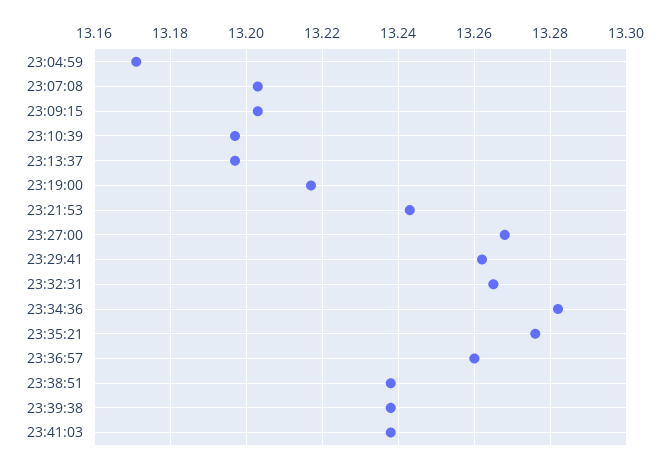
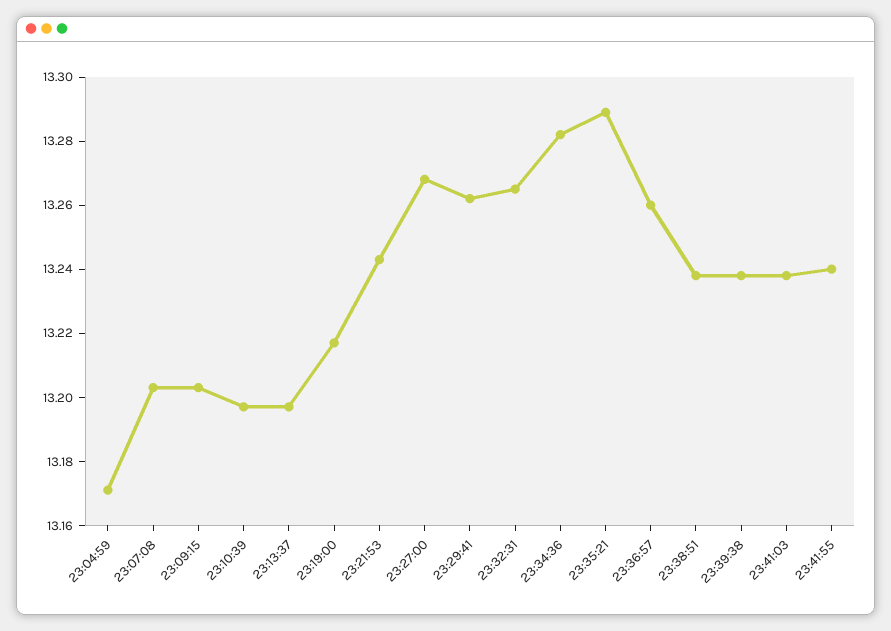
23:35:21: 13.275 -> 13.29
23:41:55: none -> 13.24

